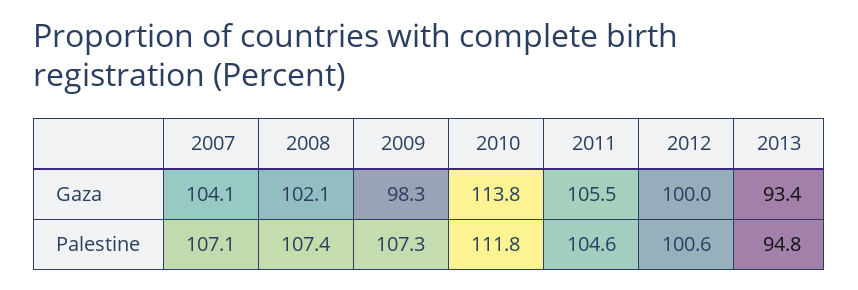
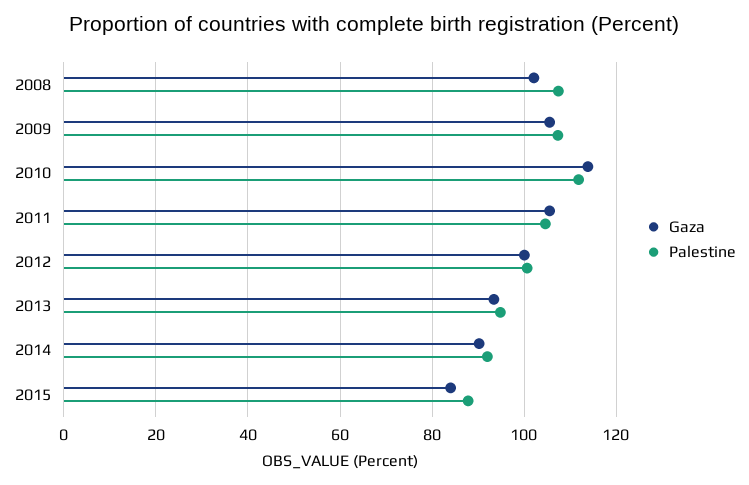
Gaza, 2007: 104.1 -> none
Gaza, 2009: 98.3 -> 106
Palestine, 2007: 107.1 -> none
Gaza, 2014: none -> 90
Palestine, 2014: none -> 92
Gaza, 2015: none -> 84
Palestine, 2015: none -> 88

